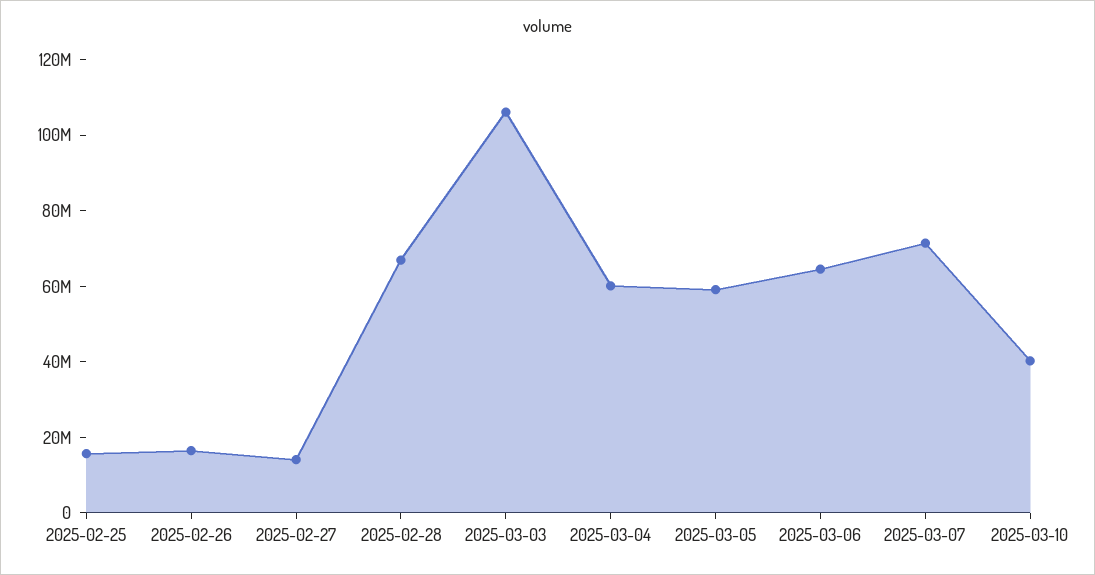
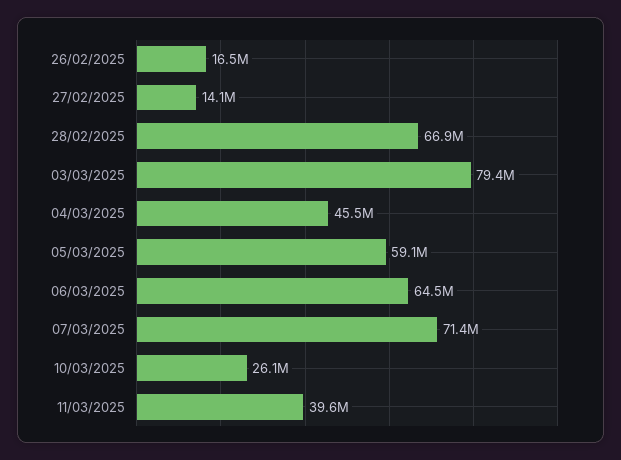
2025-02-25: 15000000 -> none
2025-03-03: 105000000 -> 79400000
2025-03-04: 60000000 -> 45500000
2025-03-10: 40000000 -> 26100000
11/03/2025: none -> 39600000

